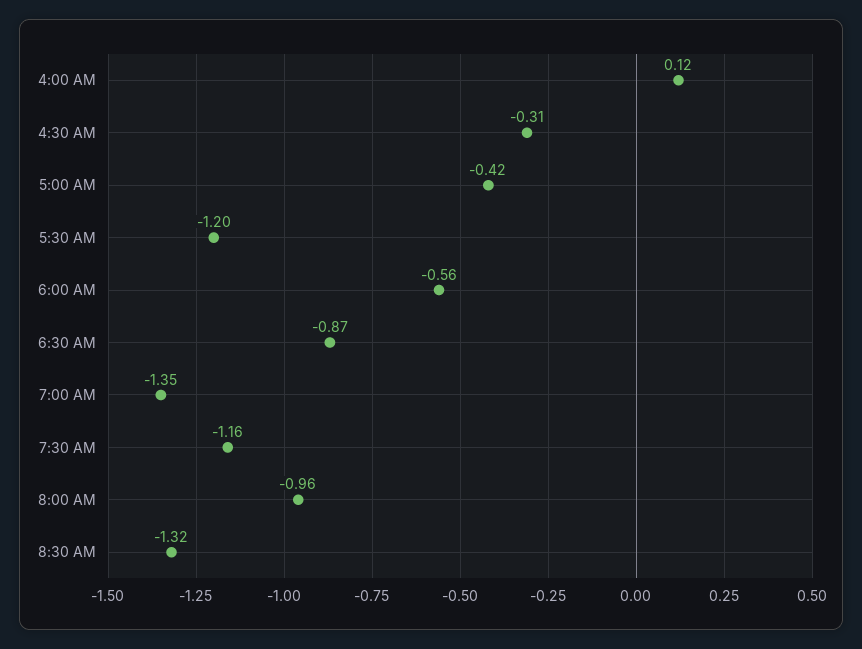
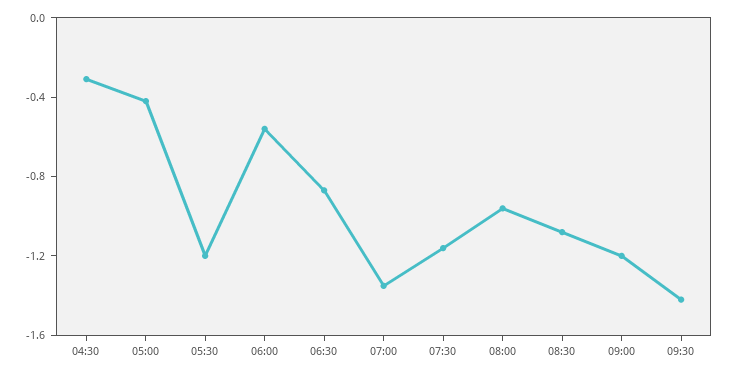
4:00 AM: 0.12 -> none
8:30 AM: -1.32 -> -1.1
09:00: none -> -1.2
09:30: none -> -1.4

